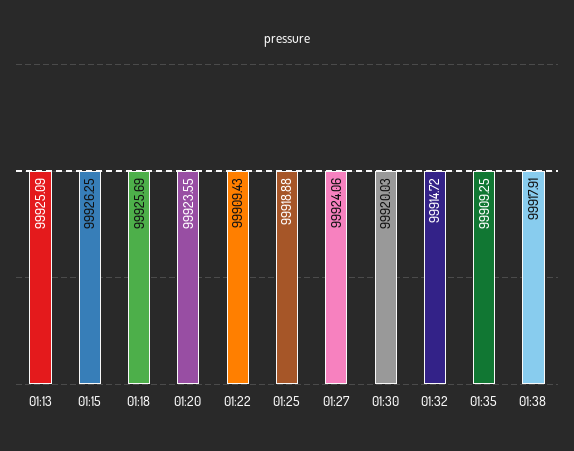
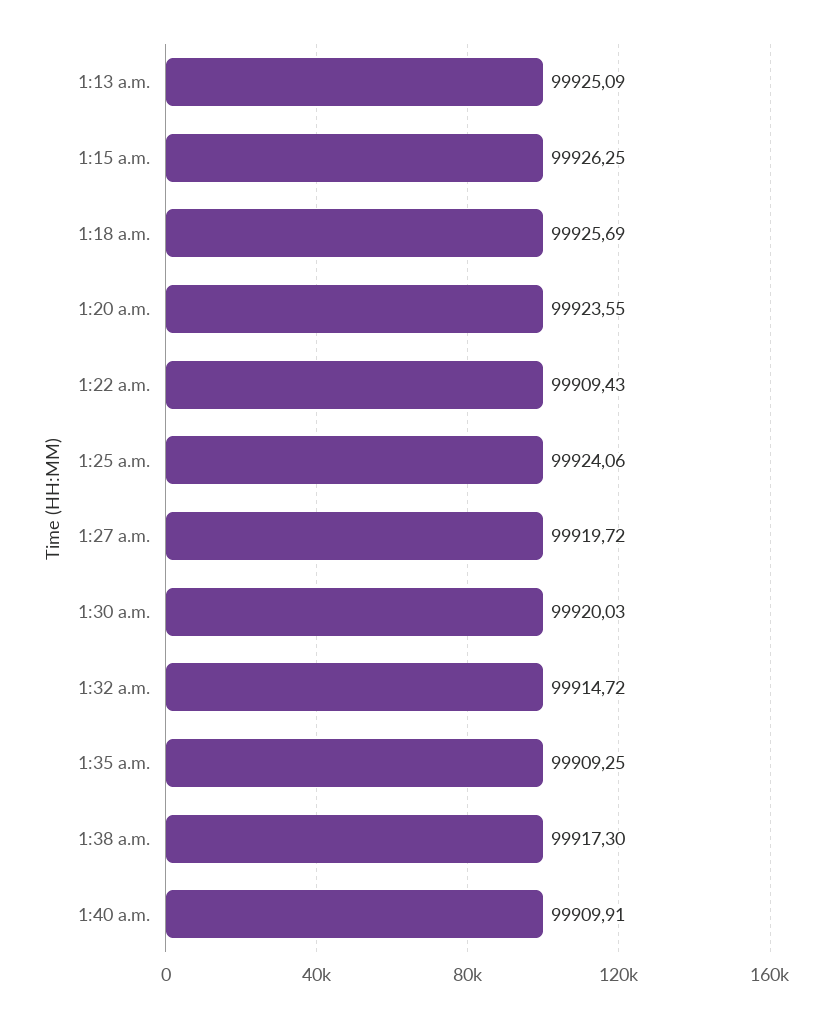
01:25: 99918.88 -> 99924.06
01:27: 99924.06 -> 99919.72
01:38: 99917.91 -> 99917.3
1:40 a.m.: none -> 99909.91

